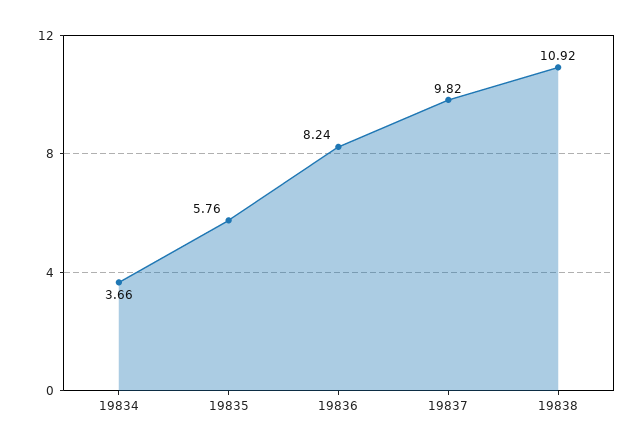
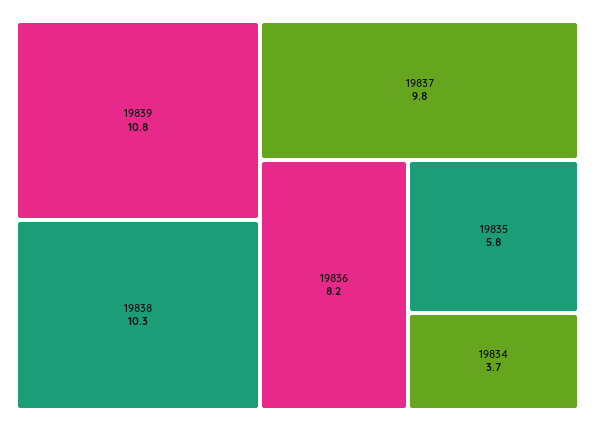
19838: 10.92 -> 10.3
19839: none -> 10.8

